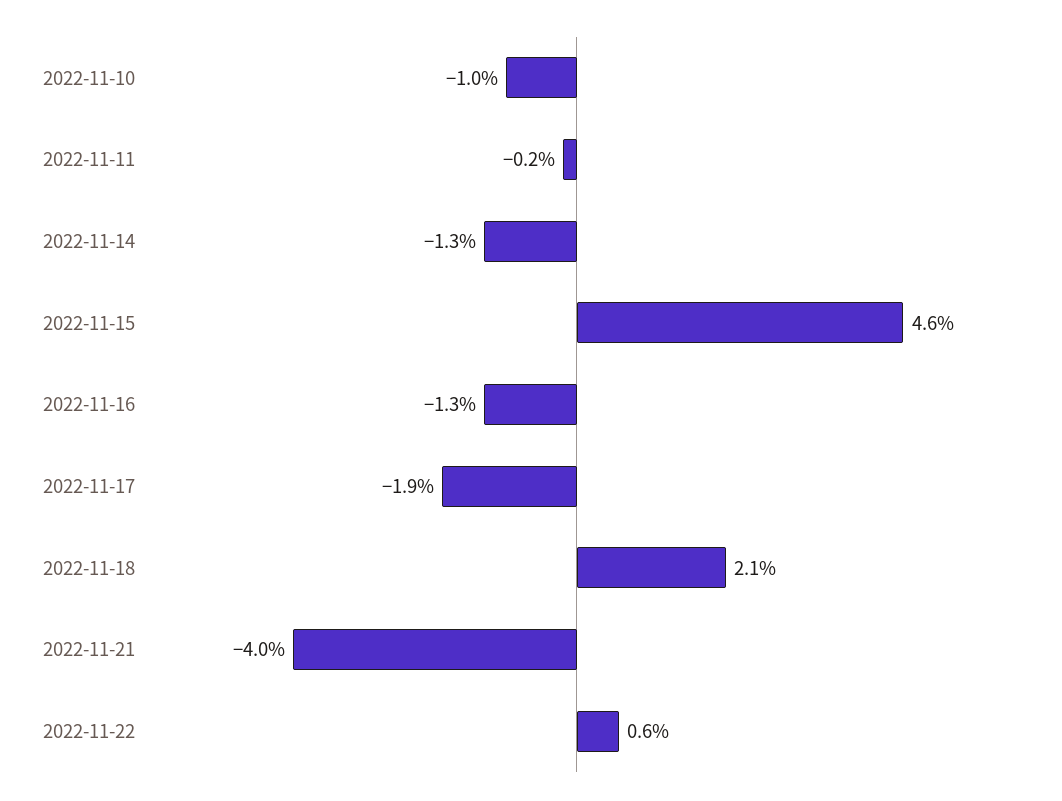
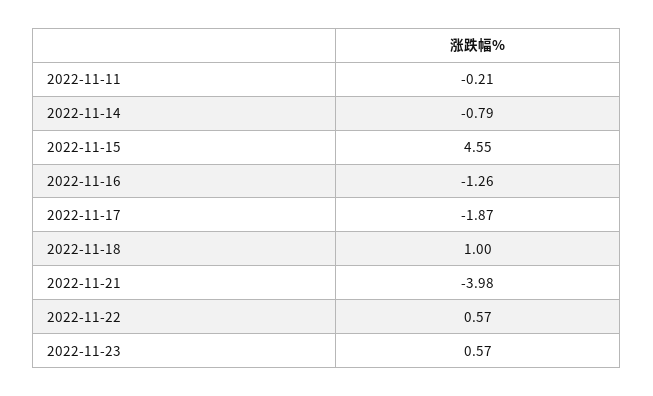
2022-11-10: -1 -> none
2022-11-14: -1.3 -> -0.79
2022-11-18: 2.1 -> 1
2022-11-23: none -> 0.57

